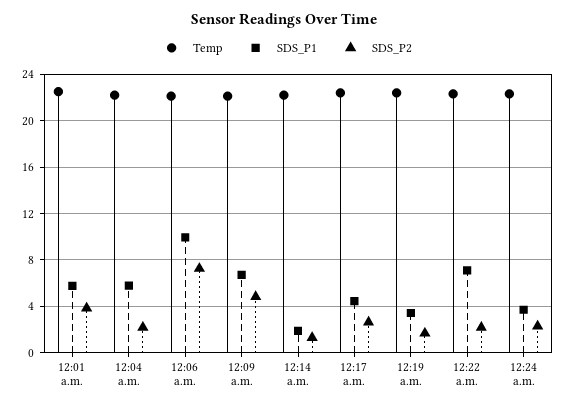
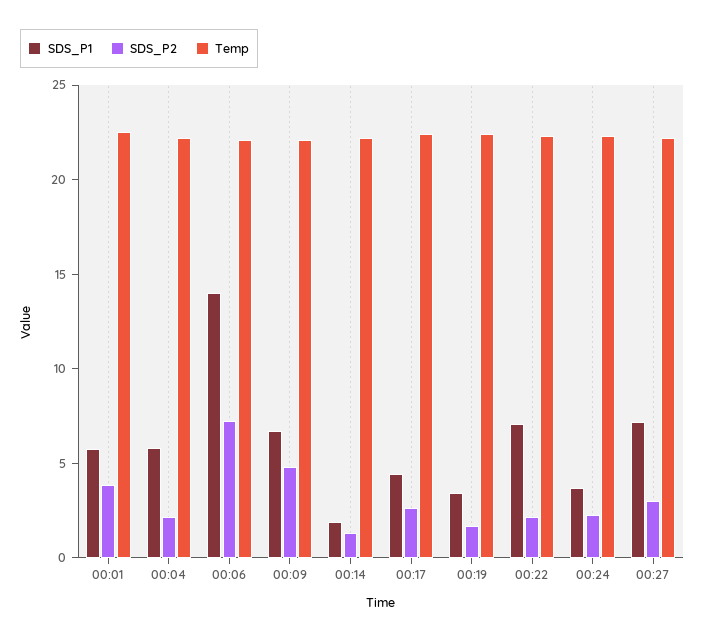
SDS_P1, 12:06 a.m.: 10 -> 14
SDS_P1, 00:27: none -> 7
SDS_P2, 00:27: none -> 3
Temp, 00:27: none -> 22

